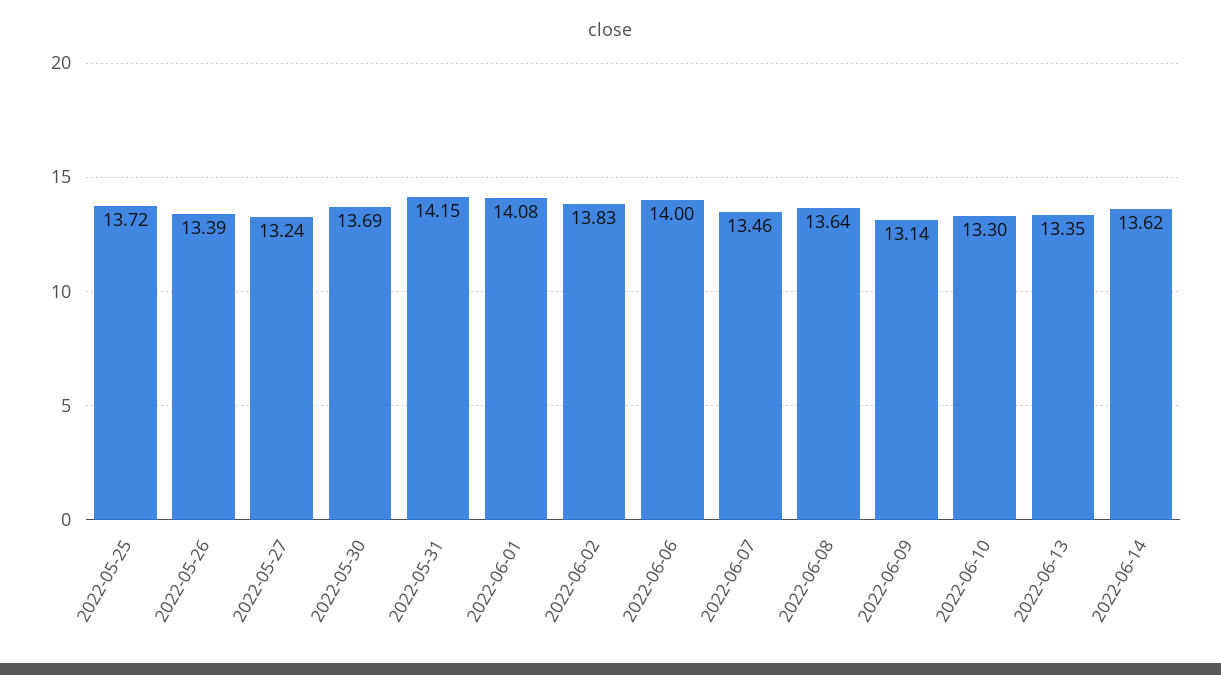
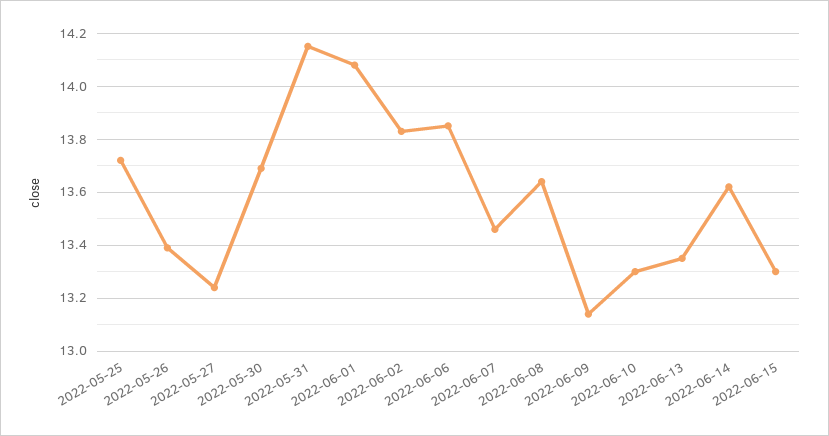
2022-06-06: 14 -> 13.85
2022-06-15: none -> 13.3

